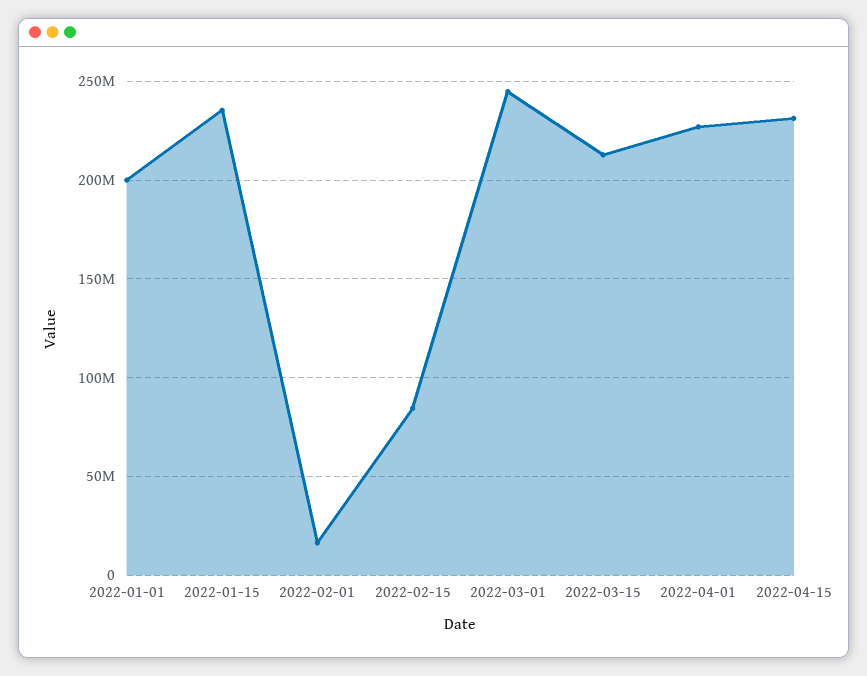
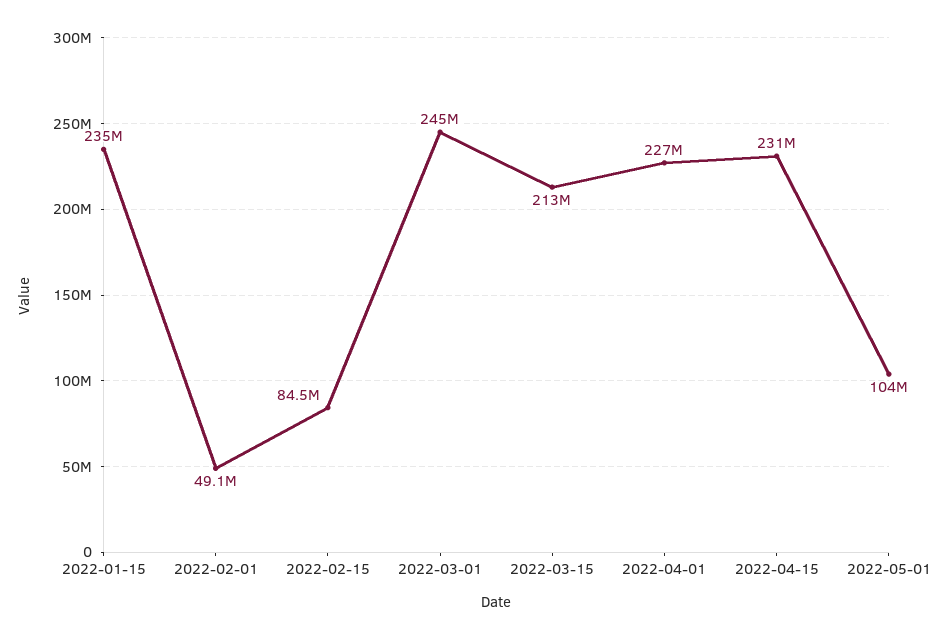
2022-01-01: 200000000 -> none
2022-02-01: 15000000 -> 49100000
2022-05-01: none -> 104000000

